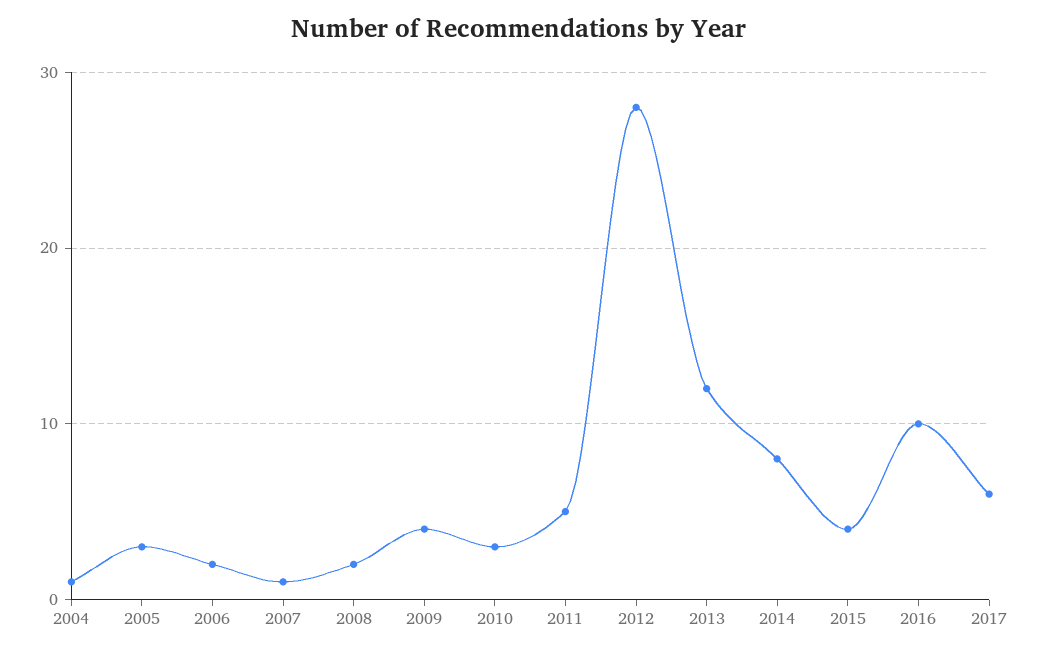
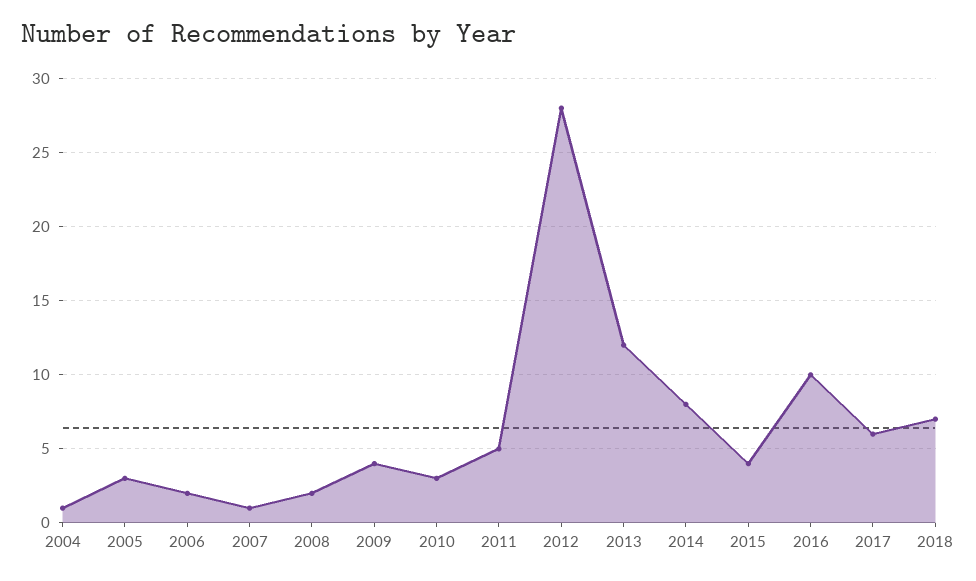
2018: none -> 7

